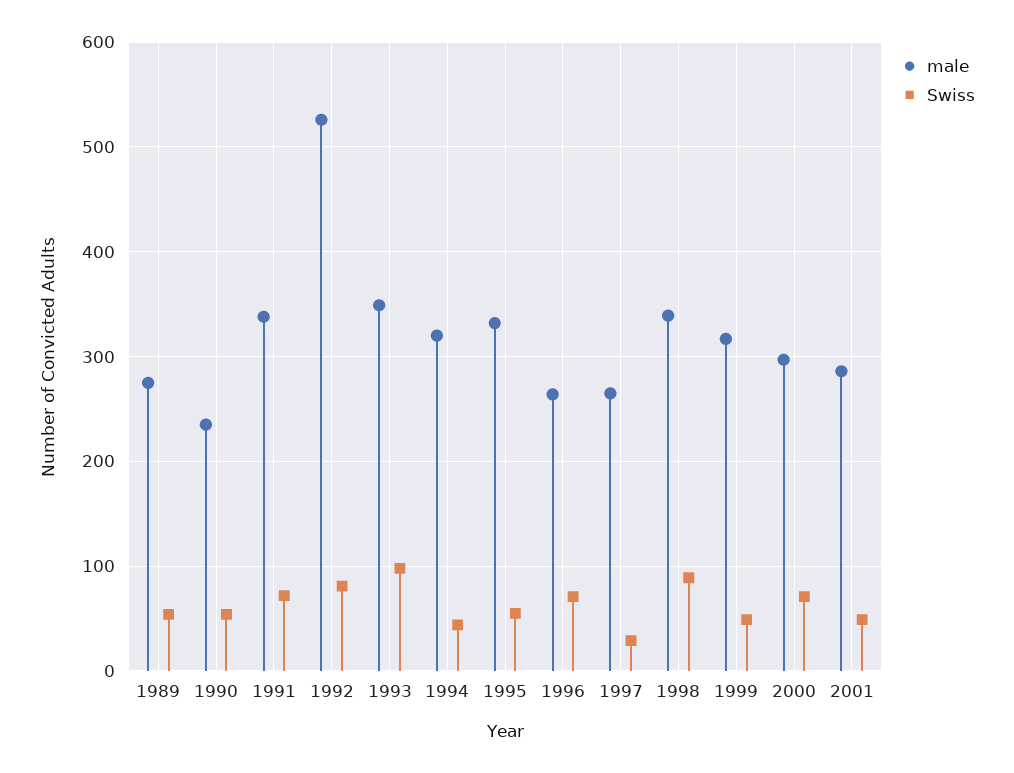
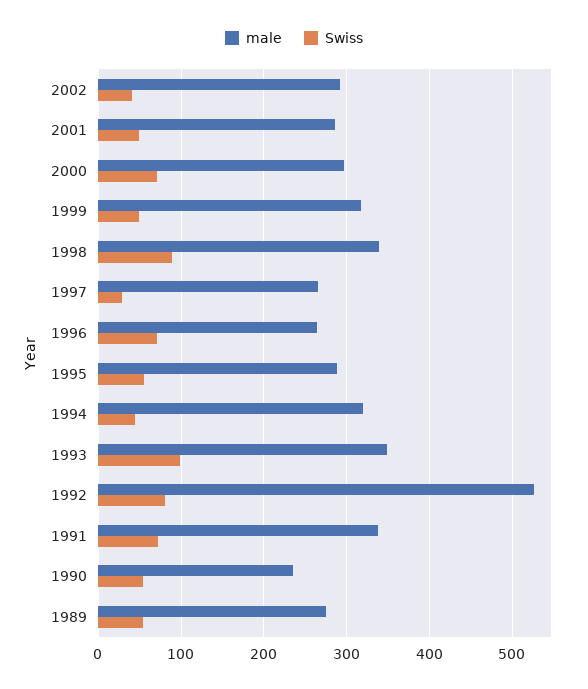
male, 1995: 330 -> 290
male, 2002: none -> 290
Swiss, 2002: none -> 40

